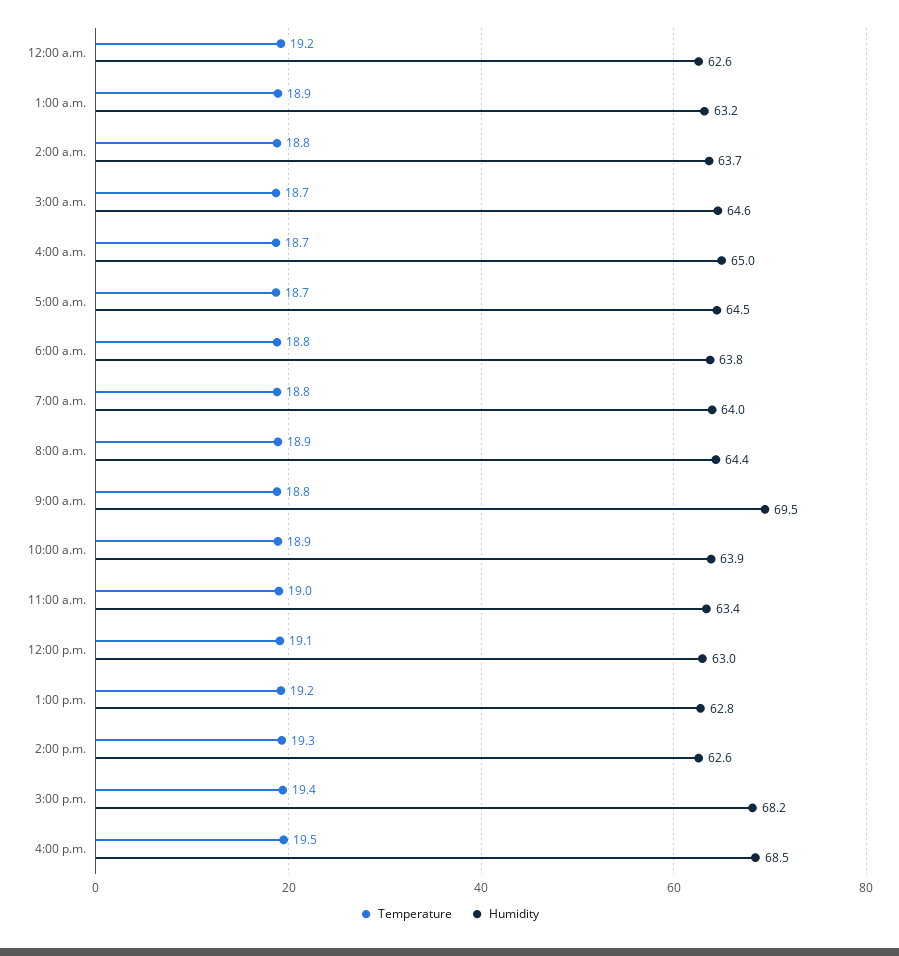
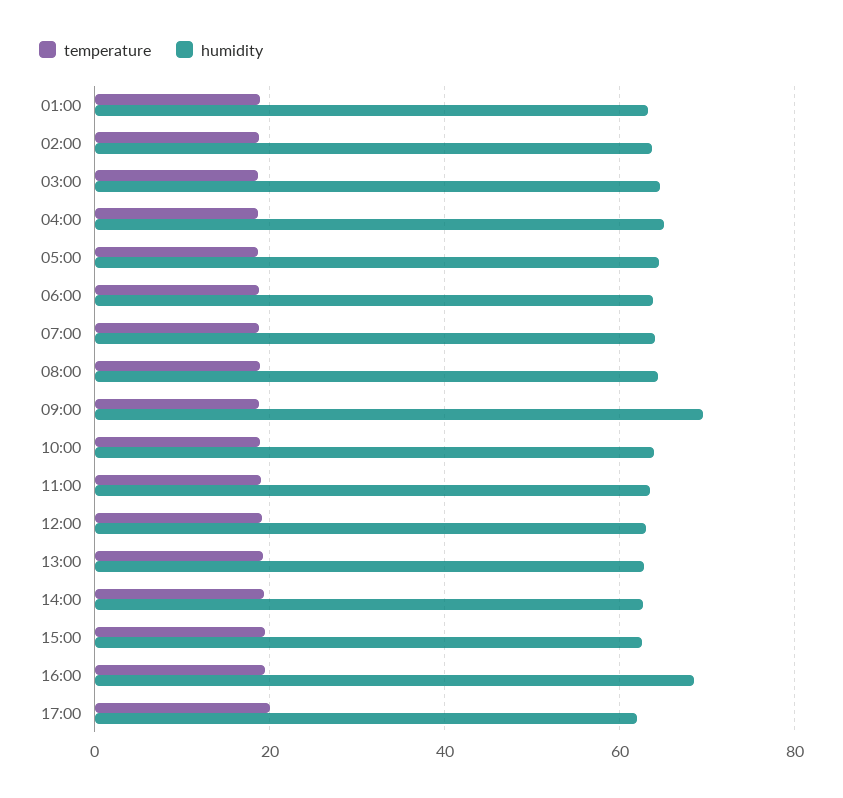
Temperature, 12:00 a.m.: 19.2 -> none
Humidity, 12:00 a.m.: 62.6 -> none
Humidity, 3:00 p.m.: 68.2 -> 62
Temperature, 17:00: none -> 20
Humidity, 17:00: none -> 62

